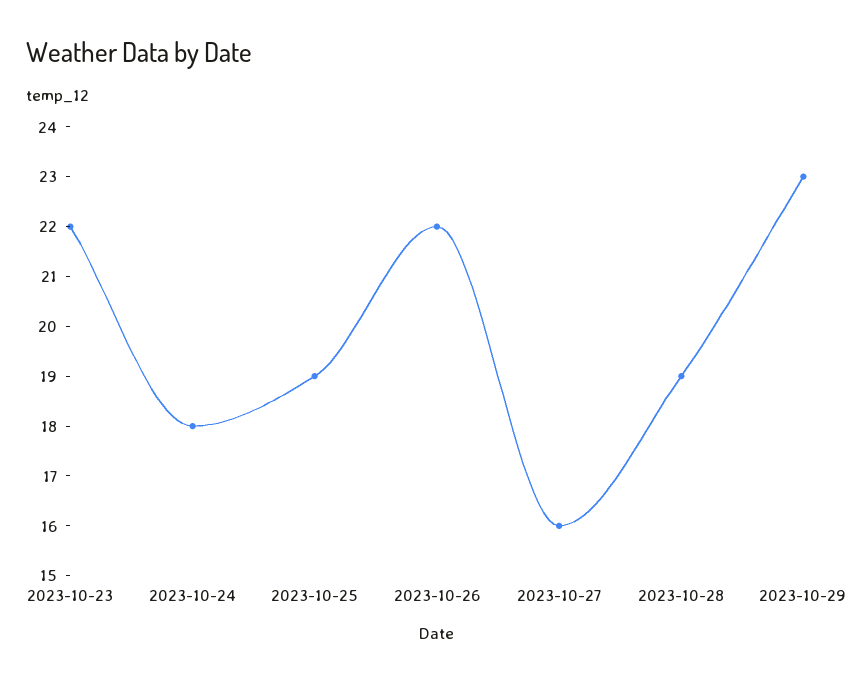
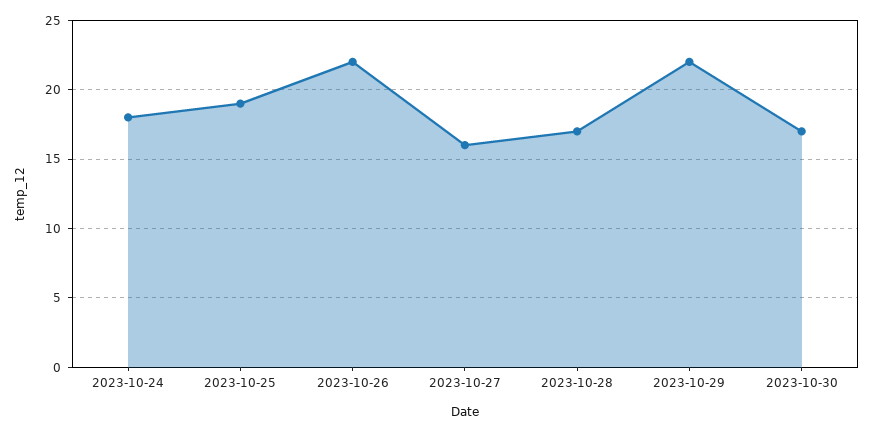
2023-10-23: 22 -> none
2023-10-28: 19 -> 17
2023-10-29: 23 -> 22
2023-10-30: none -> 17

